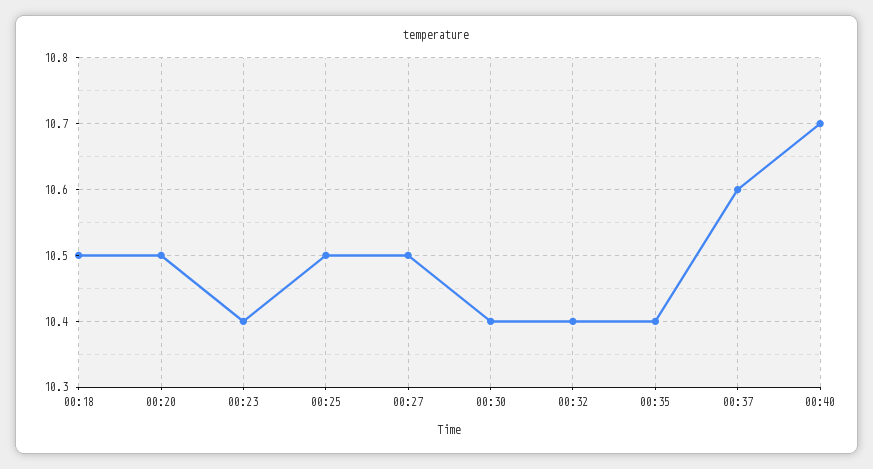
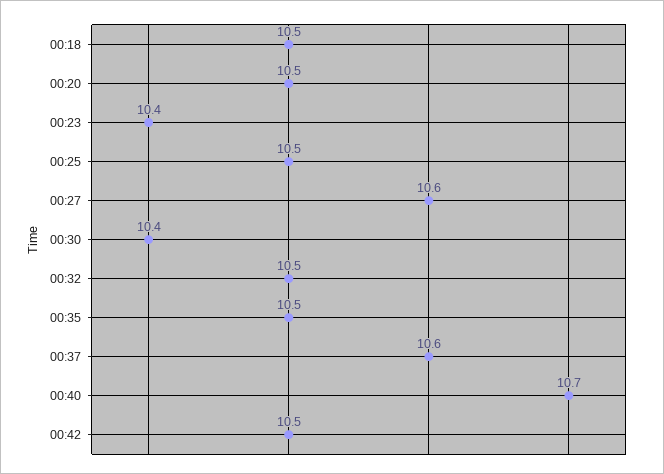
00:27: 10.5 -> 10.6
00:32: 10.4 -> 10.5
00:35: 10.4 -> 10.5
00:42: none -> 10.5

